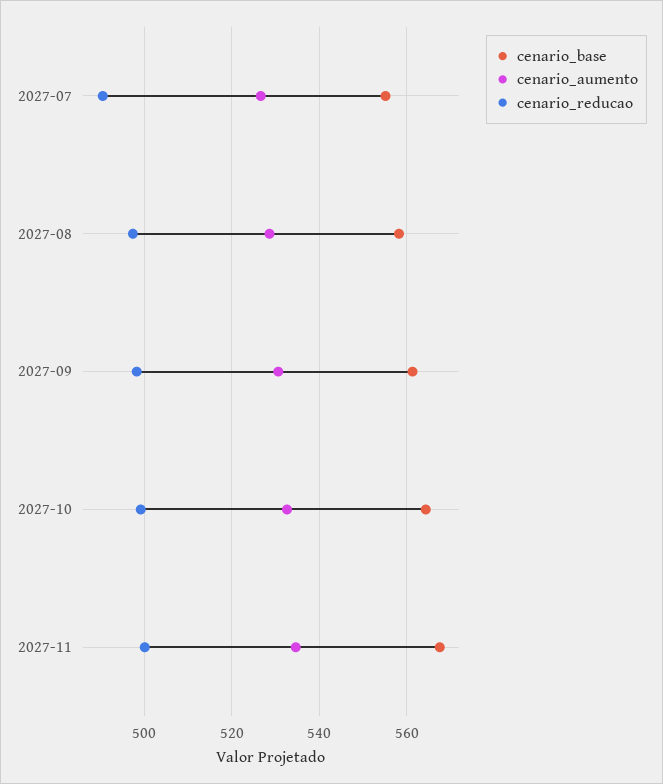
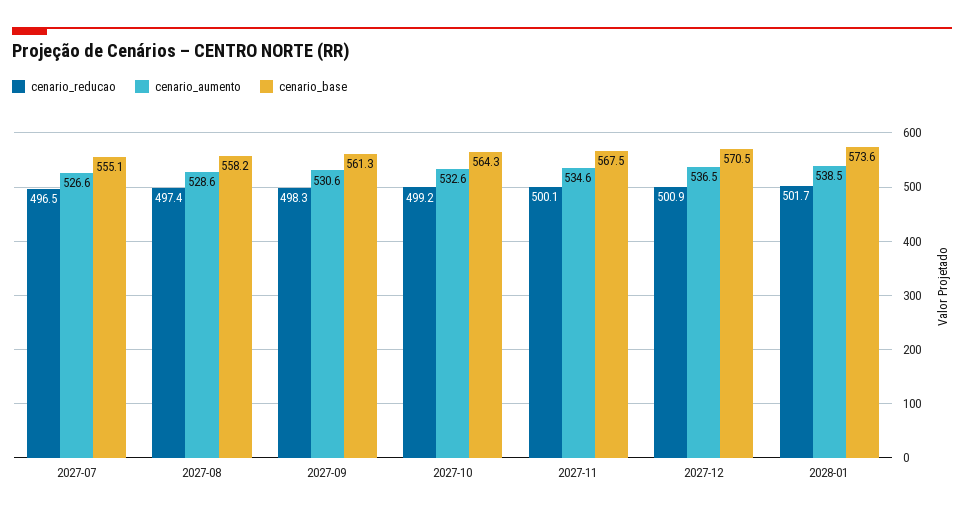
cenario_reducao, 2027-07: 490 -> 496.5
cenario_reducao, 2027-12: none -> 500.9
cenario_aumento, 2027-12: none -> 536.5
cenario_base, 2027-12: none -> 570.5
cenario_reducao, 2028-01: none -> 501.7
cenario_aumento, 2028-01: none -> 538.5
cenario_base, 2028-01: none -> 573.6

